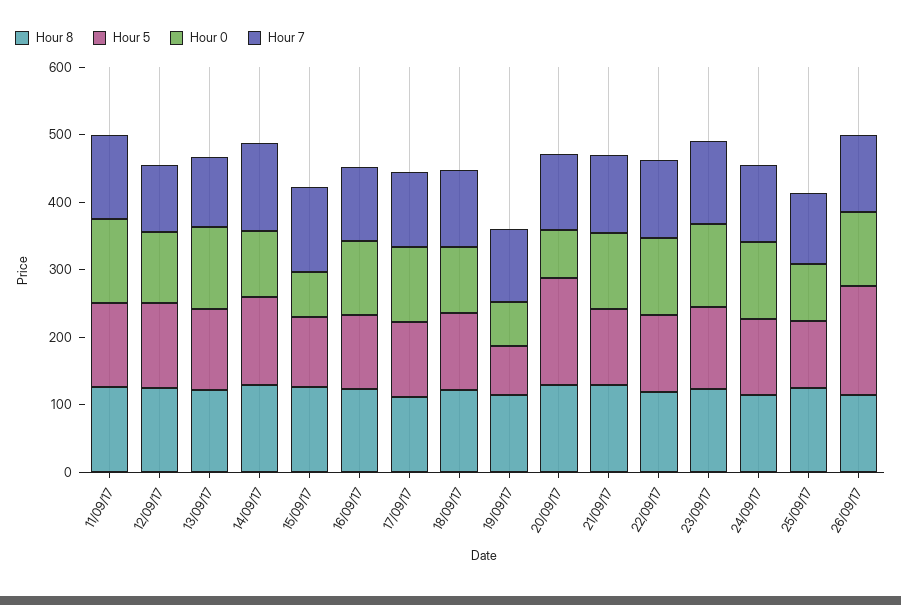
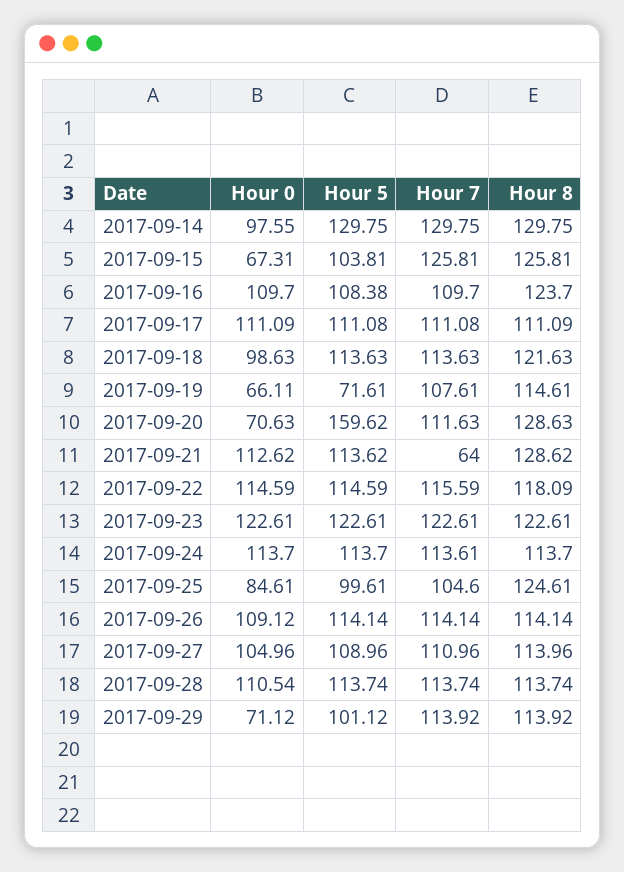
Hour 8, 11/09/17: 120 -> none
Hour 5, 11/09/17: 120 -> none
Hour 0, 11/09/17: 120 -> none
Hour 7, 11/09/17: 120 -> none
Hour 8, 12/09/17: 120 -> none
Hour 5, 12/09/17: 120 -> none
Hour 0, 12/09/17: 100 -> none
Hour 7, 12/09/17: 100 -> none
Hour 8, 13/09/17: 120 -> none
Hour 5, 13/09/17: 120 -> none
Hour 0, 13/09/17: 120 -> none
Hour 7, 13/09/17: 100 -> none
Hour 7, 21/09/17: 120 -> 64
Hour 5, 26/09/17: 160 -> 114.14
Hour 0, 2017-09-27: none -> 104.96
Hour 5, 2017-09-27: none -> 108.96
Hour 7, 2017-09-27: none -> 110.96
Hour 8, 2017-09-27: none -> 113.96
Hour 0, 2017-09-28: none -> 110.54
Hour 5, 2017-09-28: none -> 113.74
Hour 7, 2017-09-28: none -> 113.74
Hour 8, 2017-09-28: none -> 113.74
Hour 0, 2017-09-29: none -> 71.12
Hour 5, 2017-09-29: none -> 101.12
Hour 7, 2017-09-29: none -> 113.92
Hour 8, 2017-09-29: none -> 113.92

